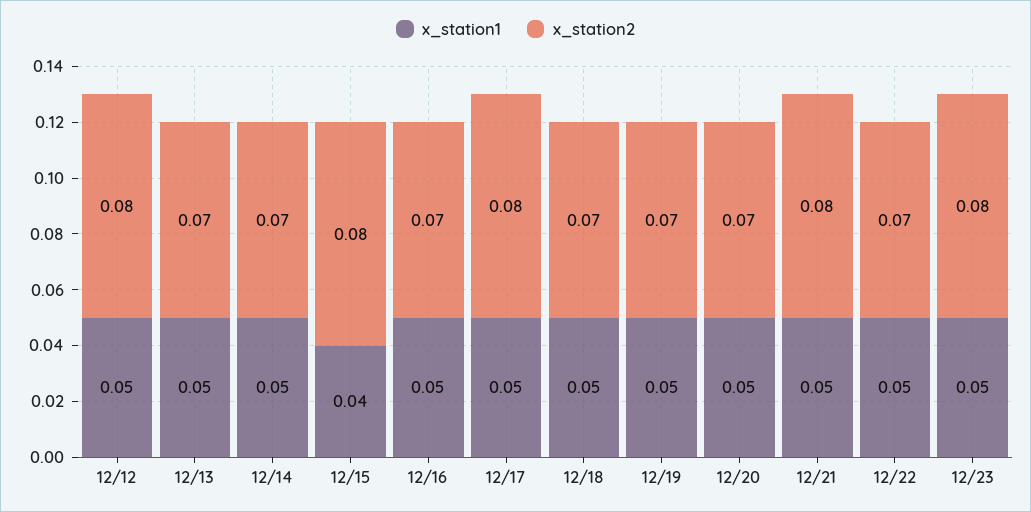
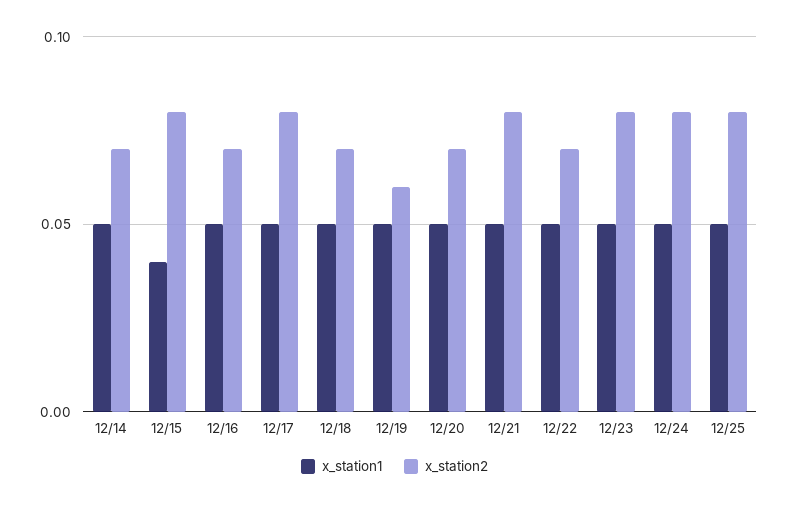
x_station1, 12/12: 0.05 -> none
x_station2, 12/12: 0.08 -> none
x_station1, 12/13: 0.05 -> none
x_station2, 12/13: 0.07 -> none
x_station2, 12/19: 0.07 -> 0.06
x_station1, 12/24: none -> 0.05
x_station2, 12/24: none -> 0.08
x_station1, 12/25: none -> 0.05
x_station2, 12/25: none -> 0.08

